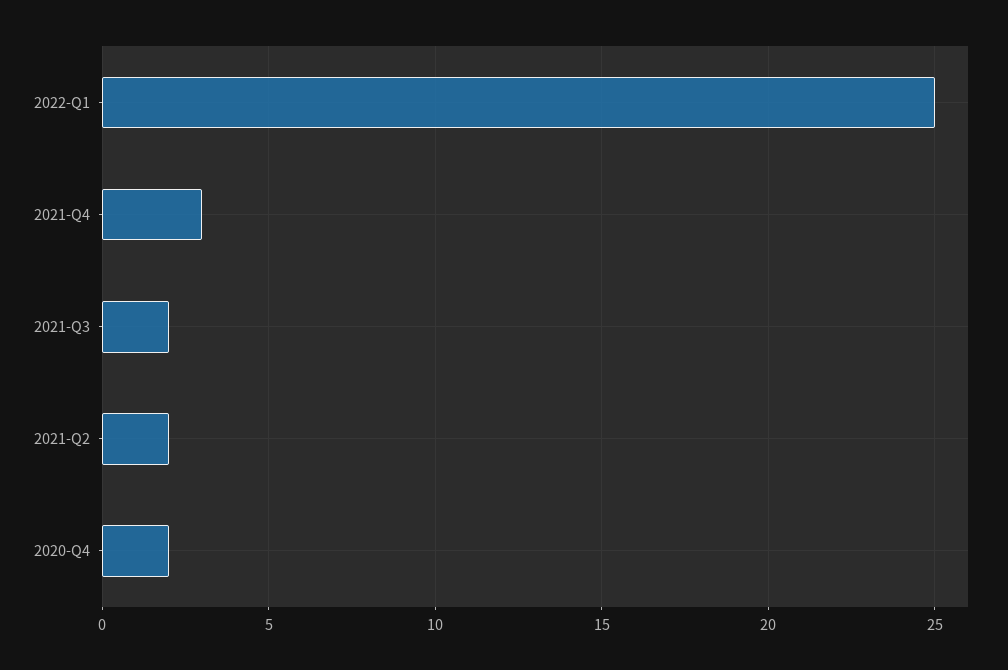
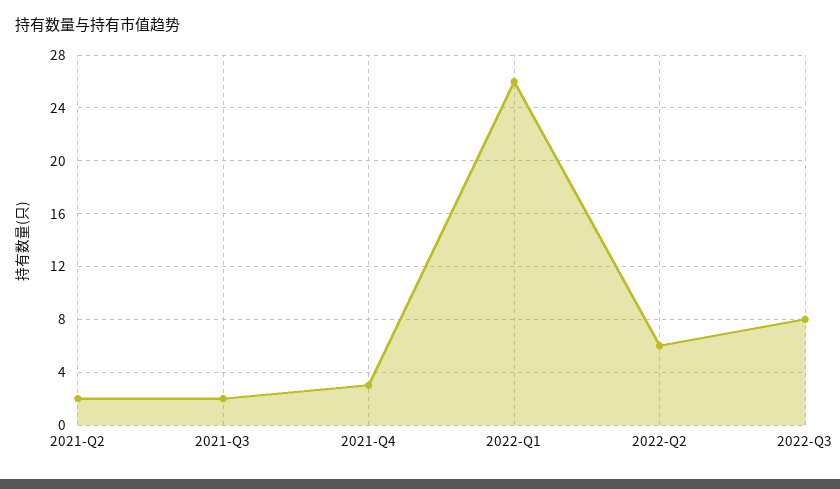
2022-Q1: 25 -> 26
2020-Q4: 2 -> none
2022-Q2: none -> 6
2022-Q3: none -> 8

